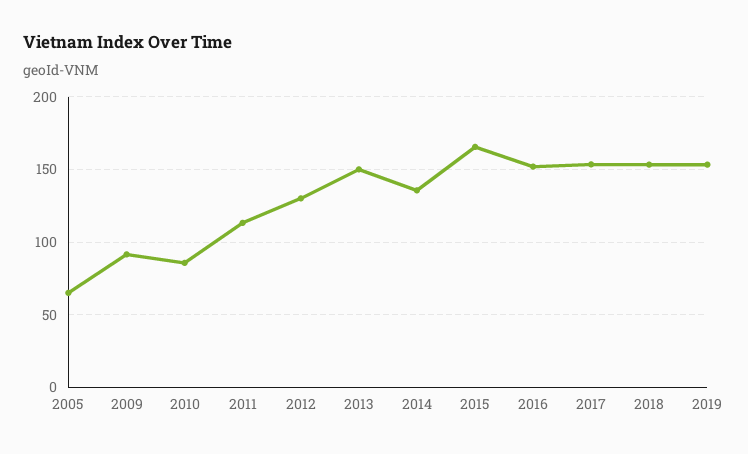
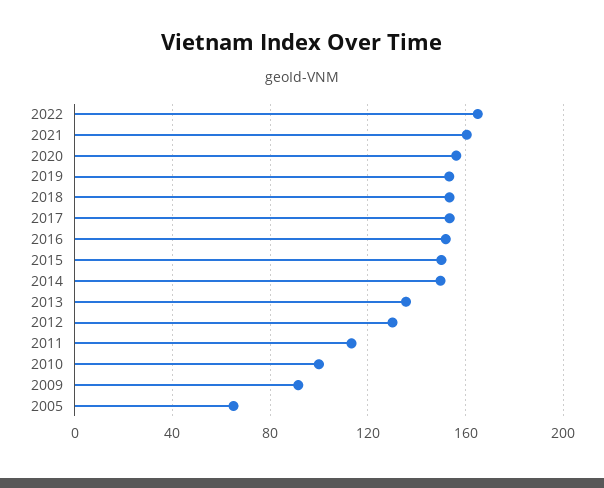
2010: 85 -> 100
2013: 150 -> 135
2014: 135 -> 150
2015: 165 -> 150
2022: none -> 165
2021: none -> 160
2020: none -> 155

